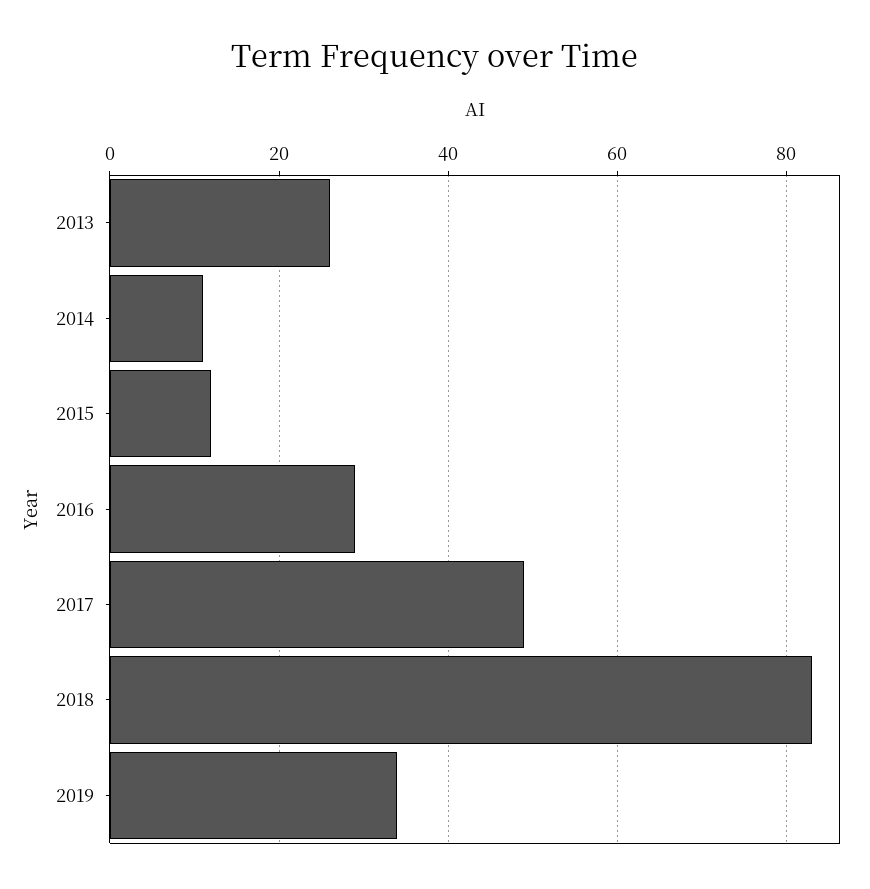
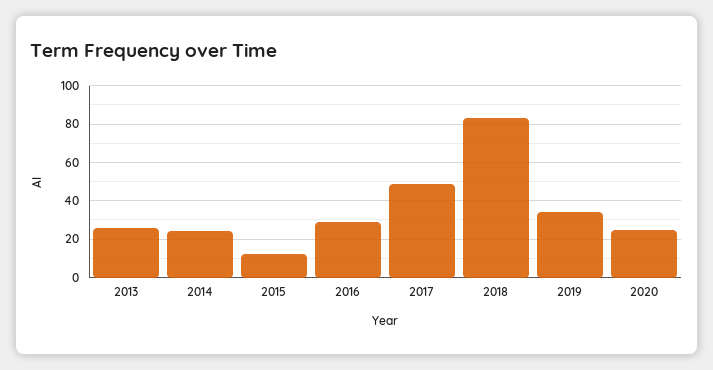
2014: 10 -> 25
2020: none -> 25

